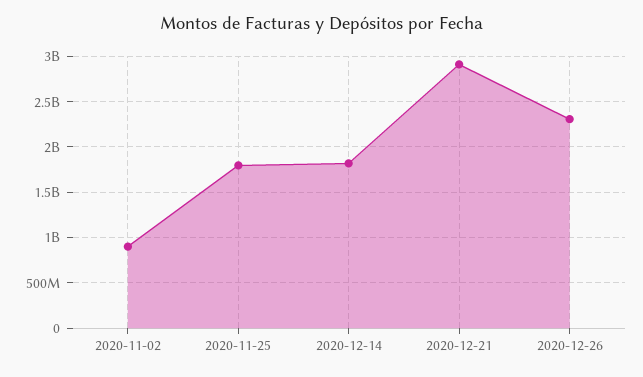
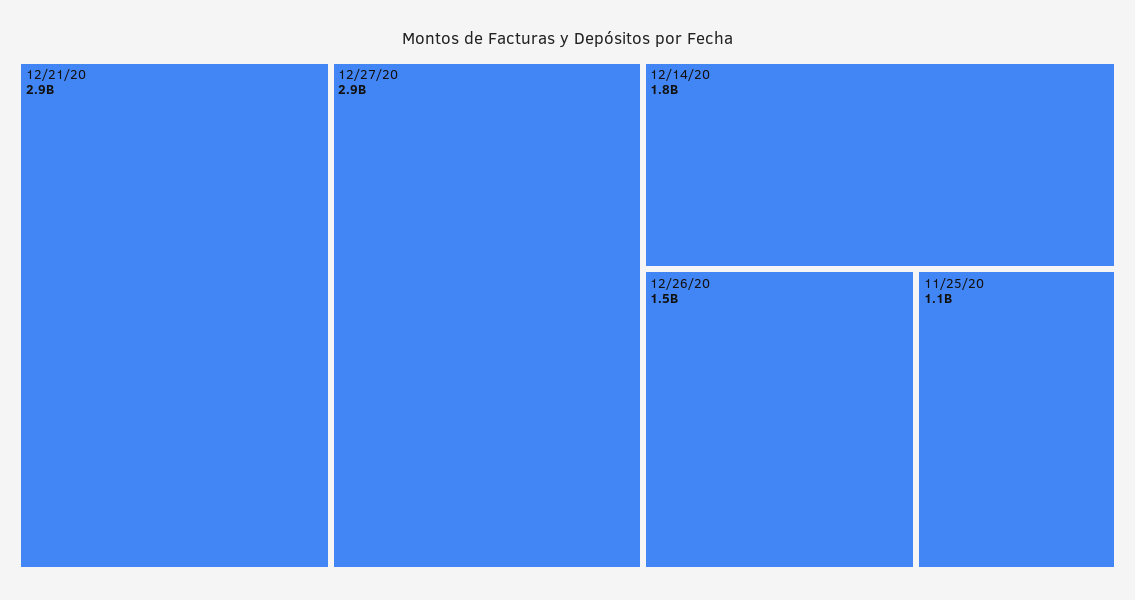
2020-11-02: 900000000 -> none
2020-11-25: 1800000000 -> 1100000000
2020-12-26: 2300000000 -> 1500000000
12/27/20: none -> 2900000000

